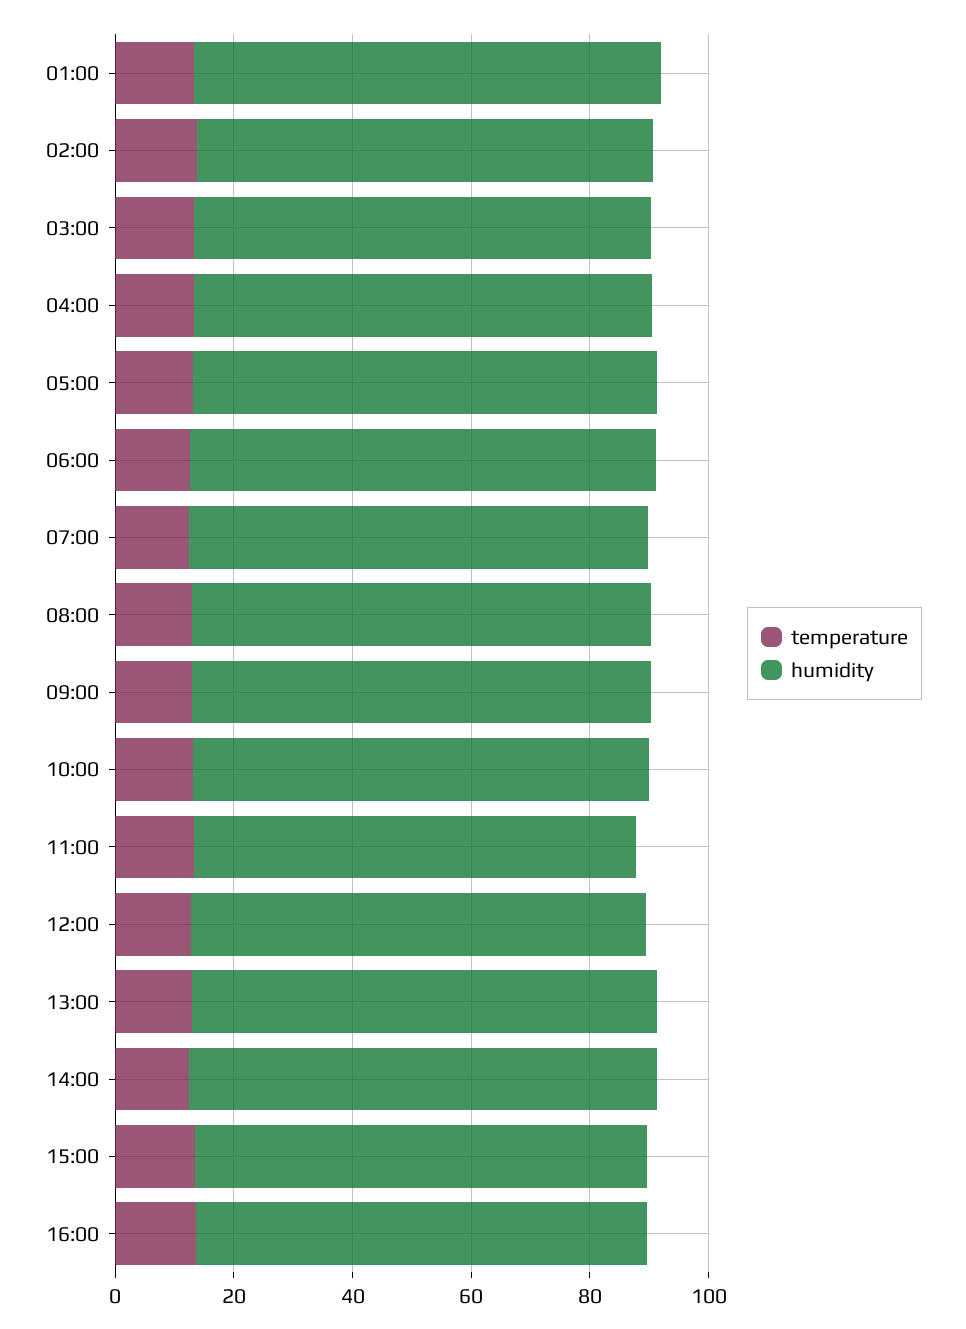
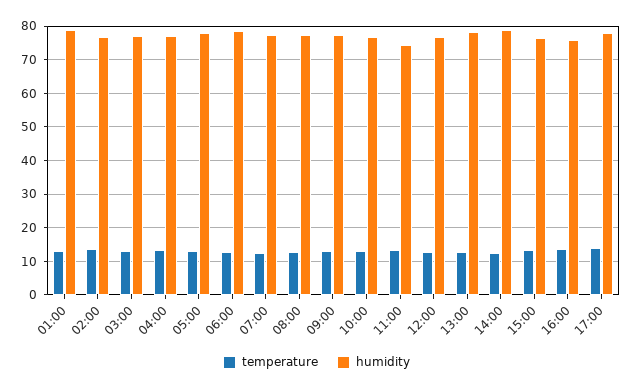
temperature, 17:00: none -> 14
humidity, 17:00: none -> 78

